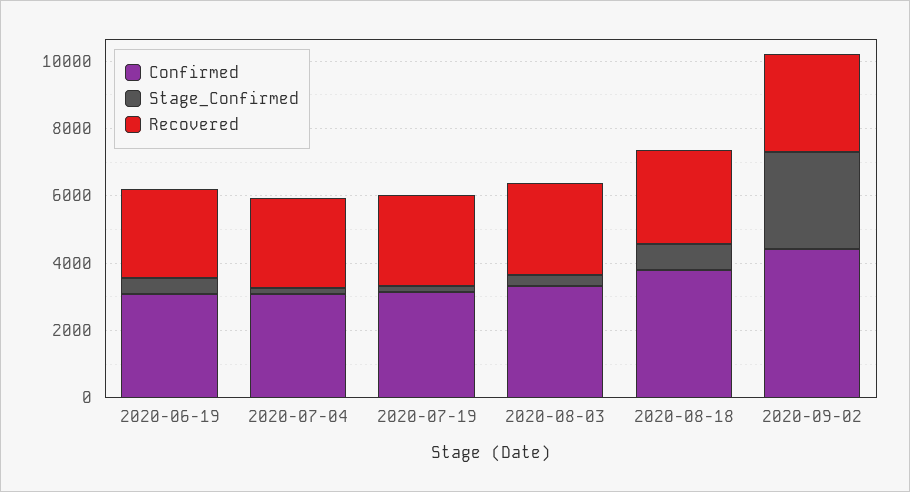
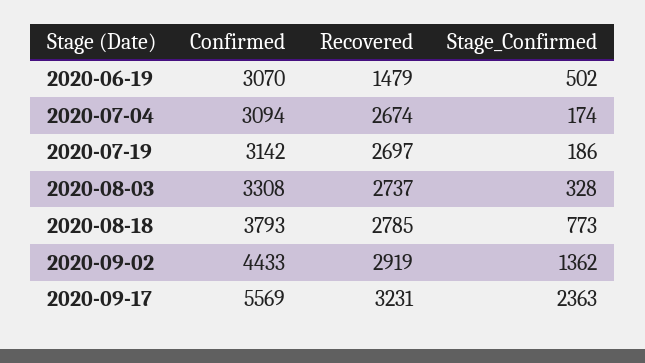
Recovered, 2020-06-19: 2500 -> 1479
Stage_Confirmed, 2020-09-02: 3000 -> 1362
Confirmed, 2020-09-17: none -> 5569
Recovered, 2020-09-17: none -> 3231
Stage_Confirmed, 2020-09-17: none -> 2363

